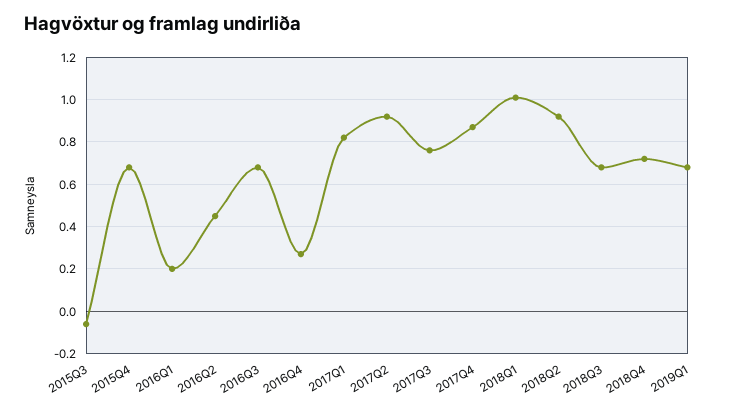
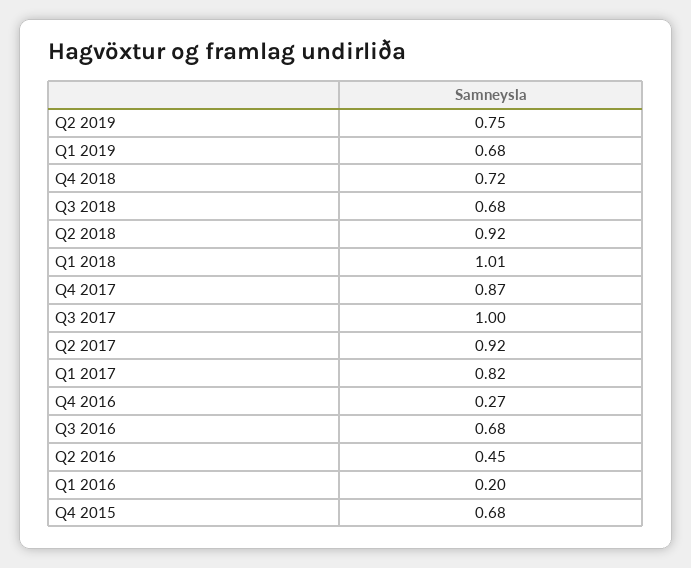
2015Q3: -0.05 -> none
2017Q3: 0.75 -> 1
Q2 2019: none -> 0.75

